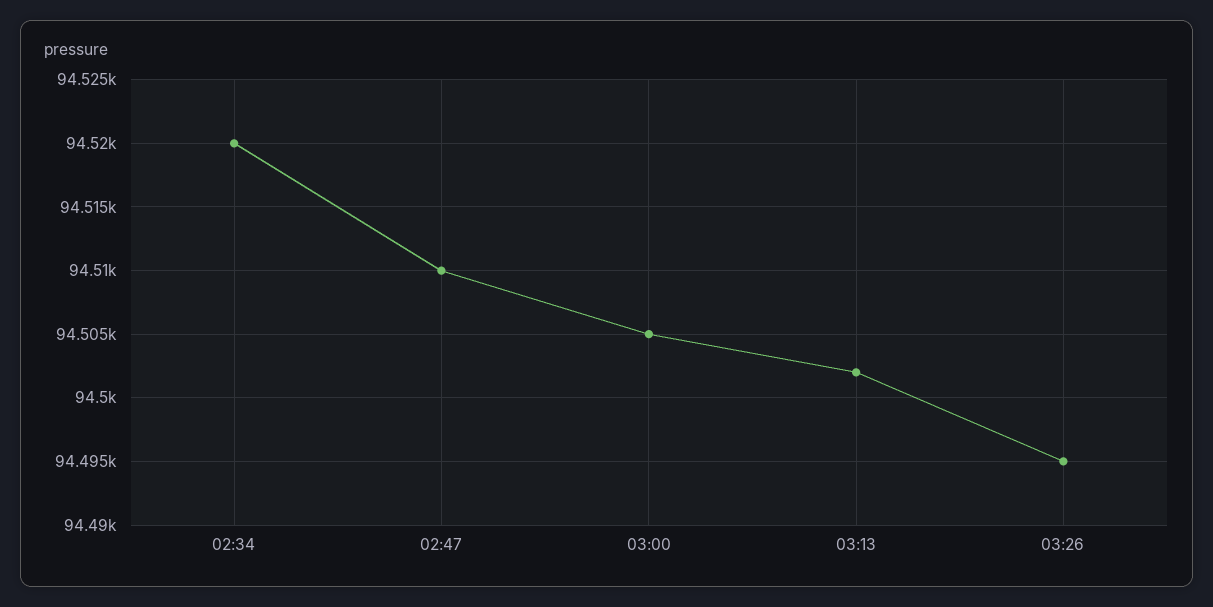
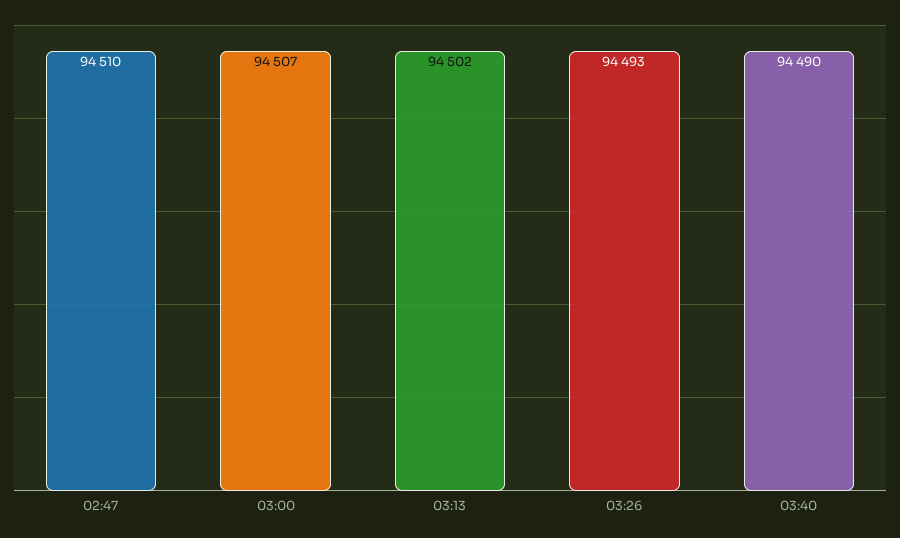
02:34: 94520 -> none
03:00: 94505 -> 94507
03:26: 94495 -> 94493
03:40: none -> 94490

